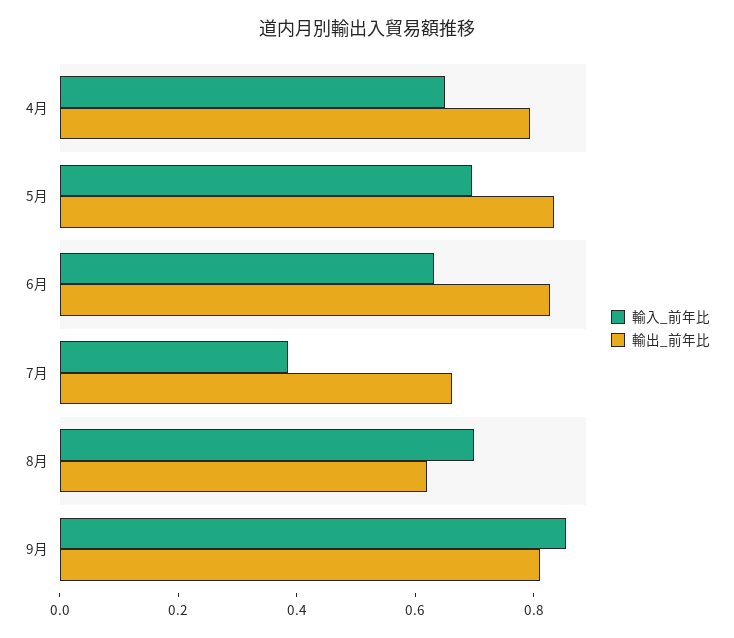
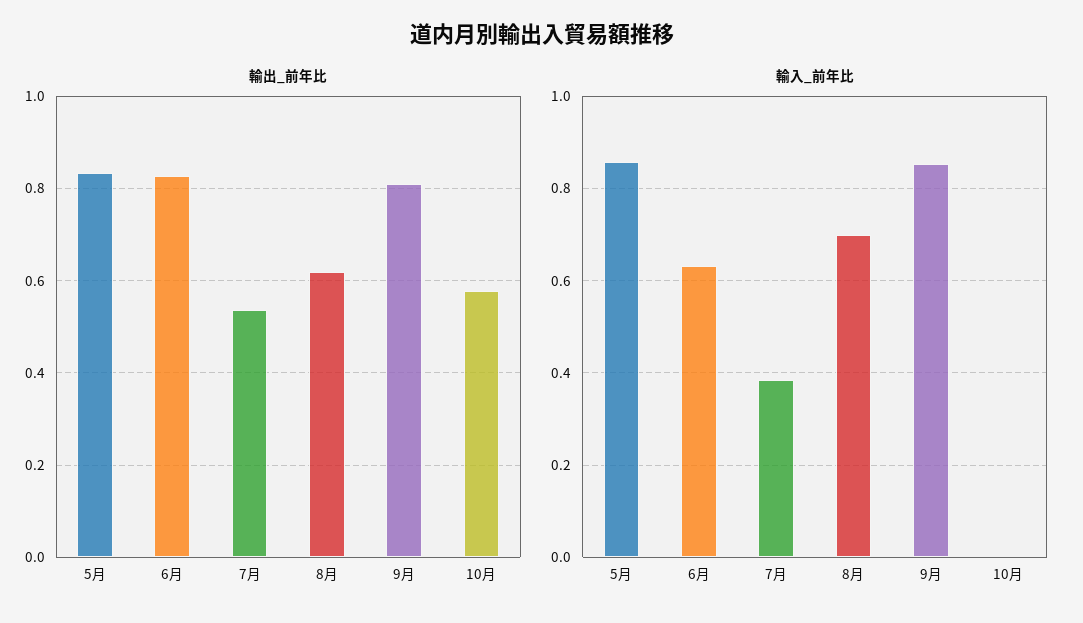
輸入_前年比, 4月: 0.65 -> none
輸出_前年比, 4月: 0.8 -> none
輸入_前年比, 5月: 0.7 -> 0.86
輸出_前年比, 7月: 0.65 -> 0.54
輸出_前年比, 10月: none -> 0.58
輸入_前年比, 10月: none -> 0

